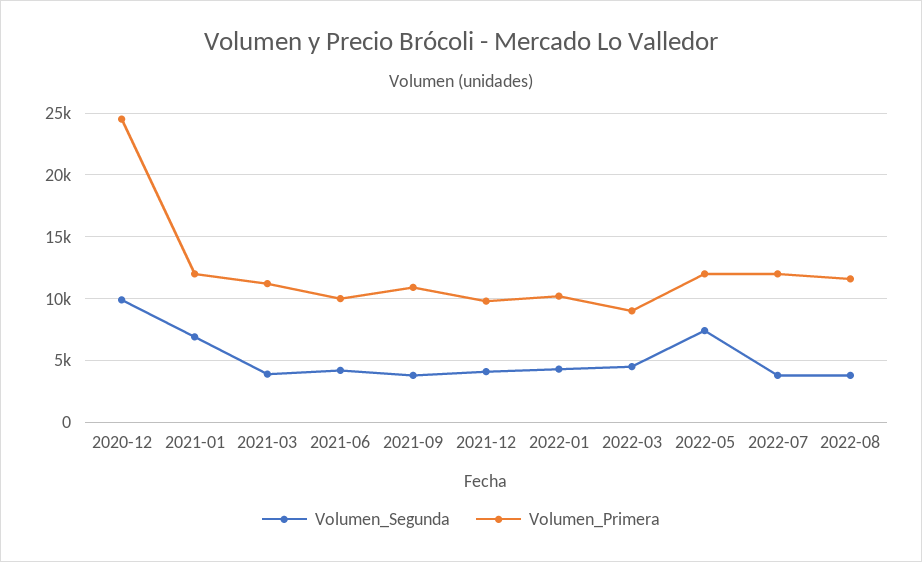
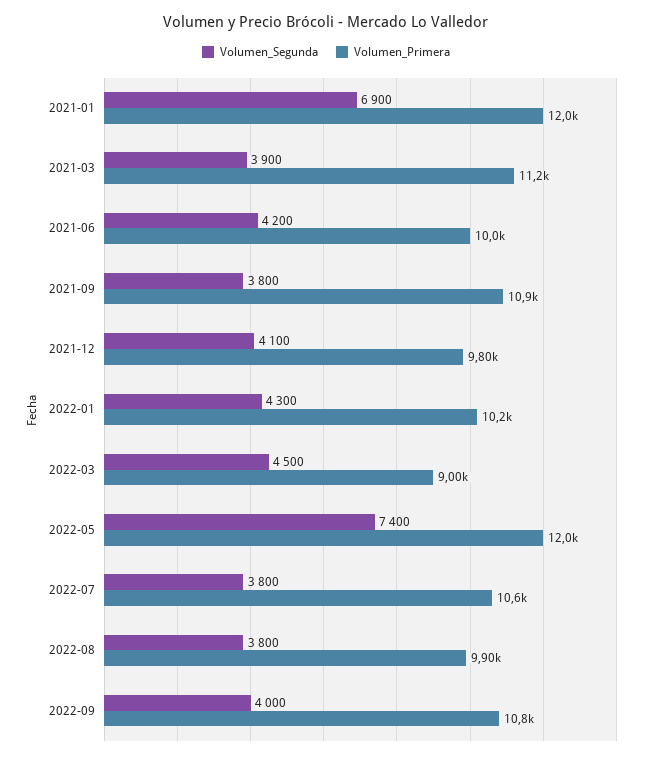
Volumen_Segunda, 2020-12: 10000 -> none
Volumen_Primera, 2020-12: 24500 -> none
Volumen_Primera, 2022-07: 12000 -> 10600
Volumen_Primera, 2022-08: 11500 -> 9900
Volumen_Segunda, 2022-09: none -> 4000
Volumen_Primera, 2022-09: none -> 10800

